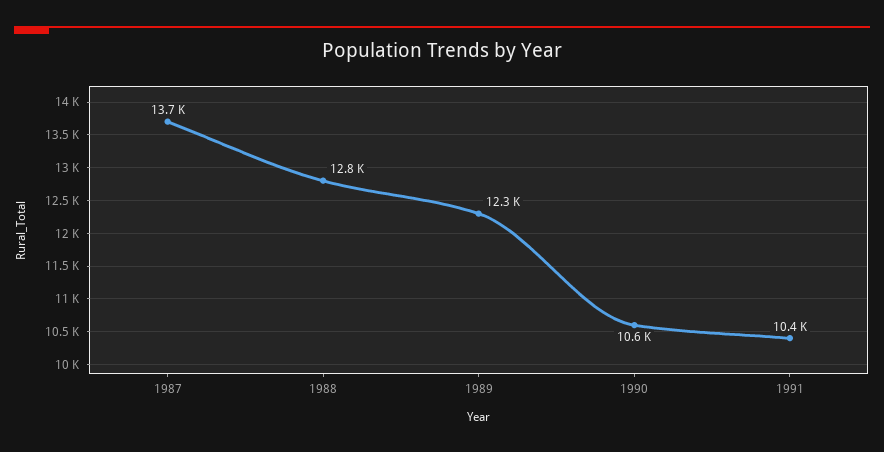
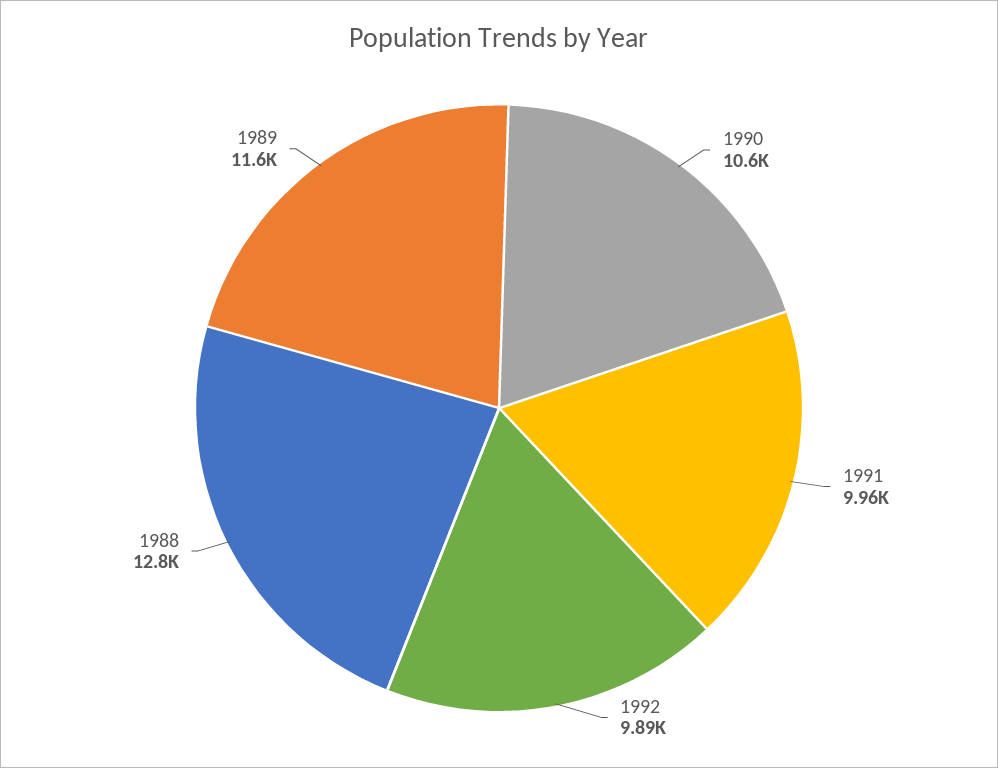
1987: 13700 -> none
1989: 12300 -> 11600
1991: 10400 -> 9960
1992: none -> 9890

